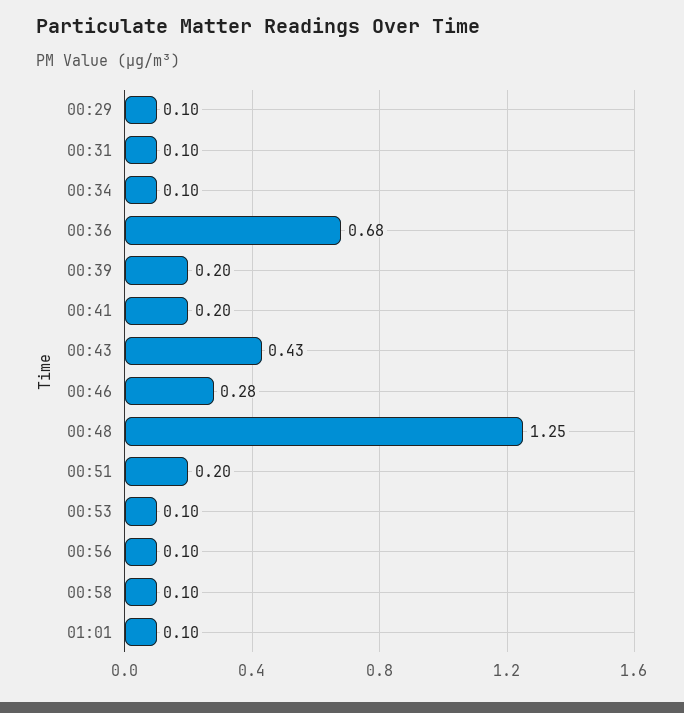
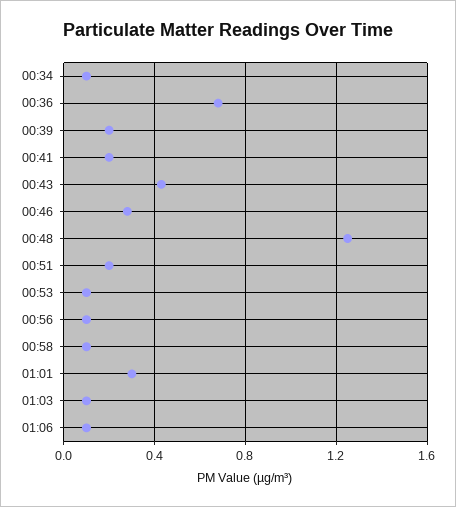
00:29: 0.1 -> none
00:31: 0.1 -> none
01:01: 0.1 -> 0.3
01:03: none -> 0.1
01:06: none -> 0.1

